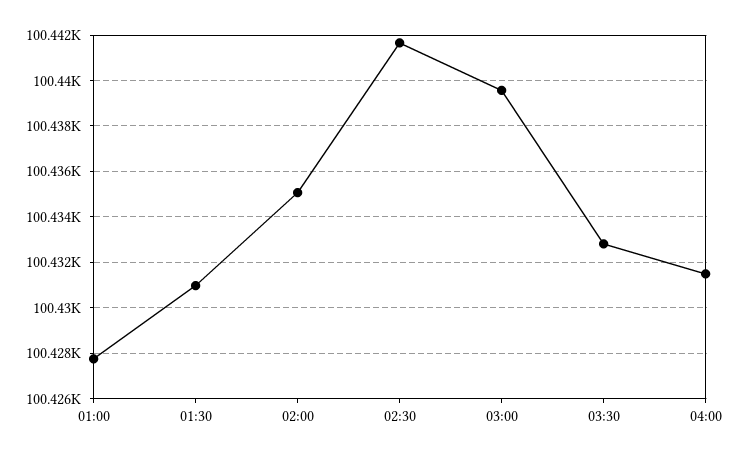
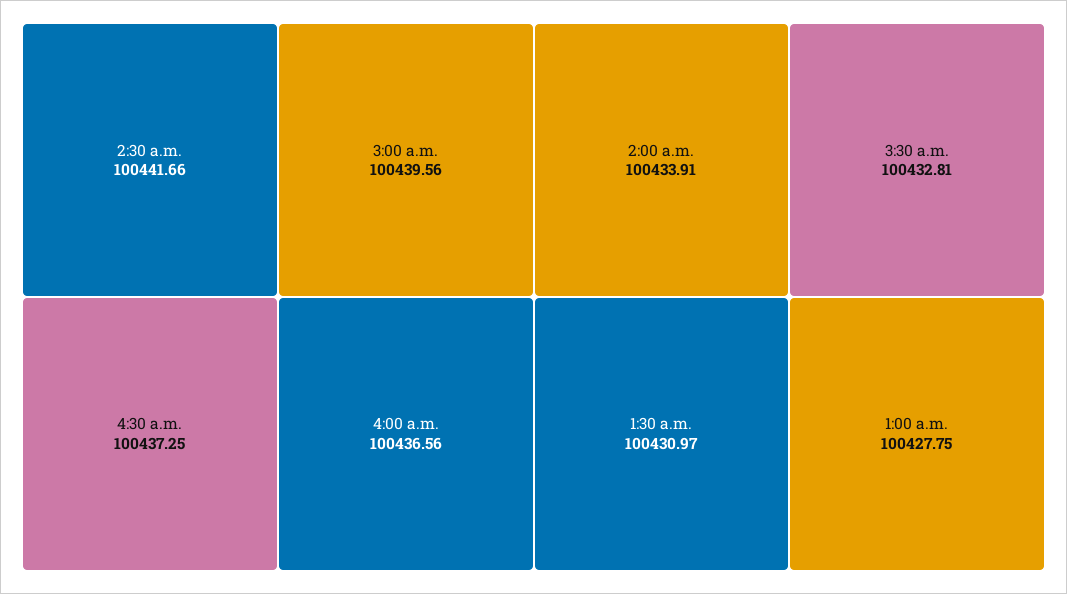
02:00: 100435 -> 100433.91
04:00: 100431.5 -> 100436.56
4:30 a.m.: none -> 100437.25

